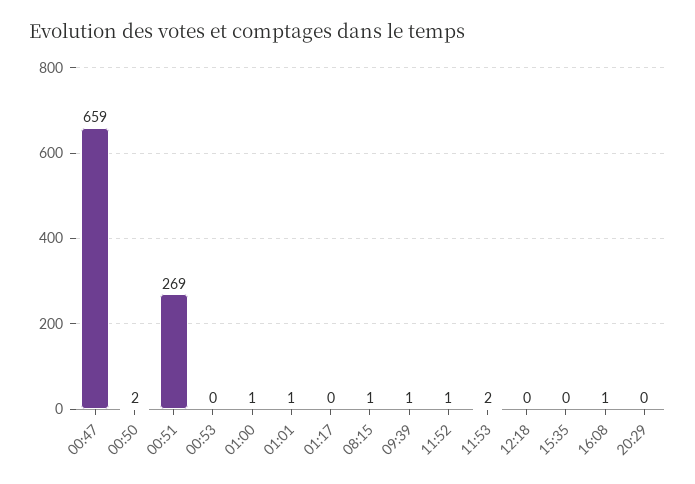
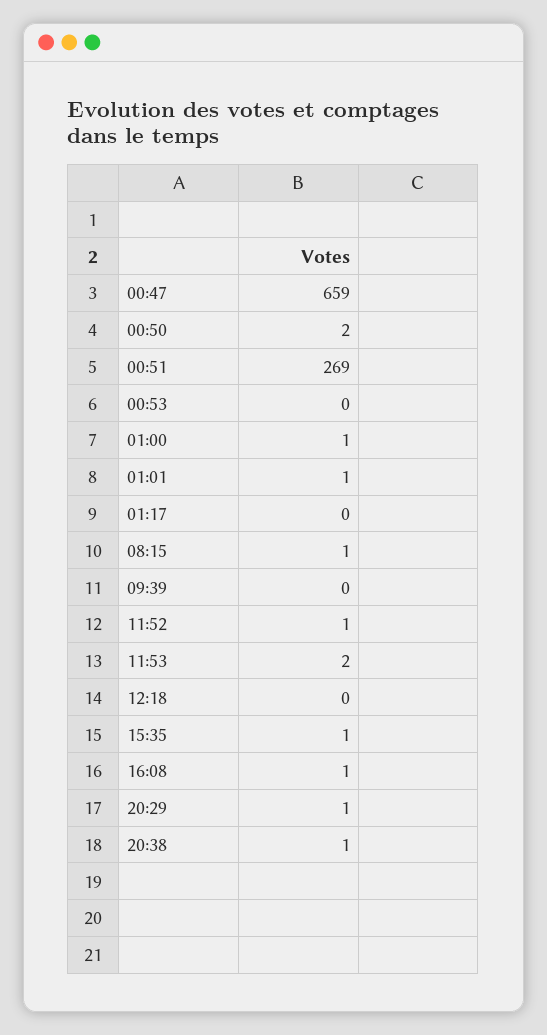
09:39: 1 -> 0
15:35: 0 -> 1
20:29: 0 -> 1
20:38: none -> 1

